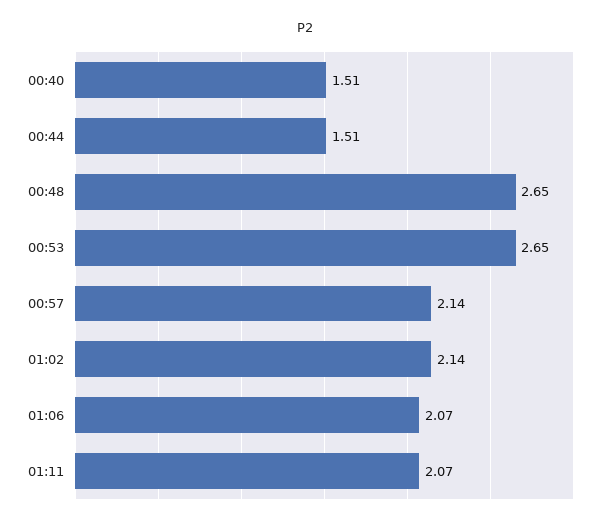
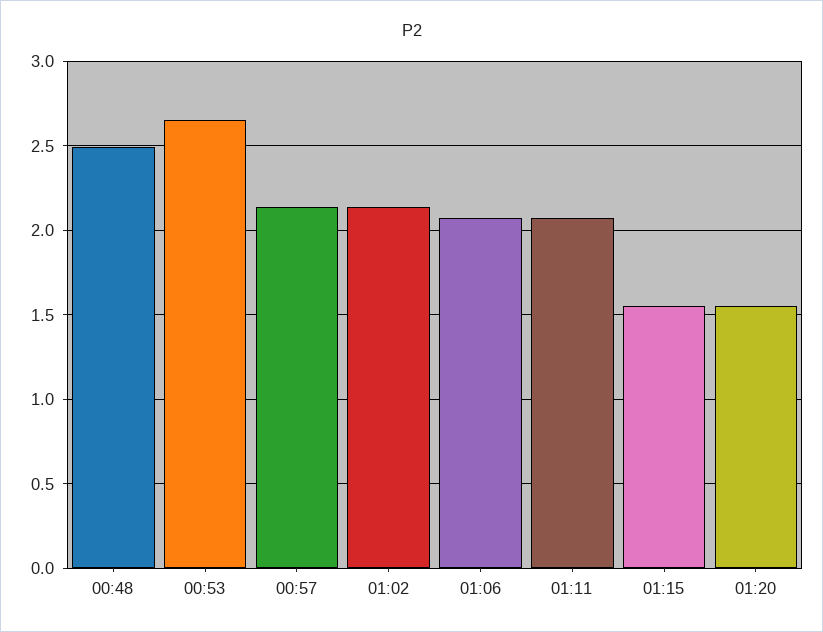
00:40: 1.51 -> none
00:44: 1.51 -> none
00:48: 2.65 -> 2.5
01:15: none -> 1.55
01:20: none -> 1.55

